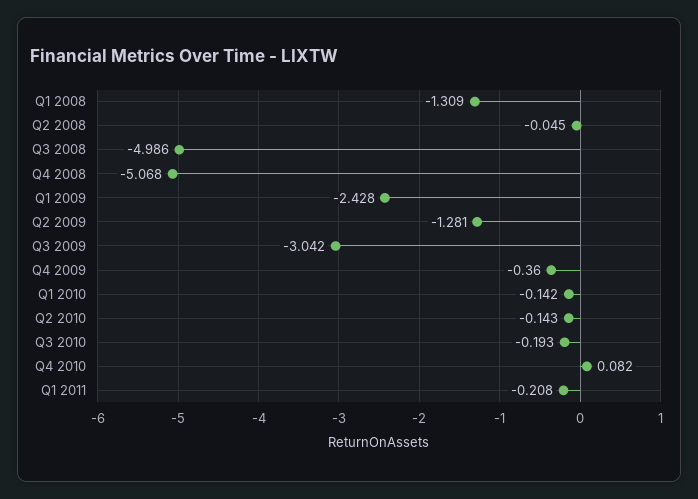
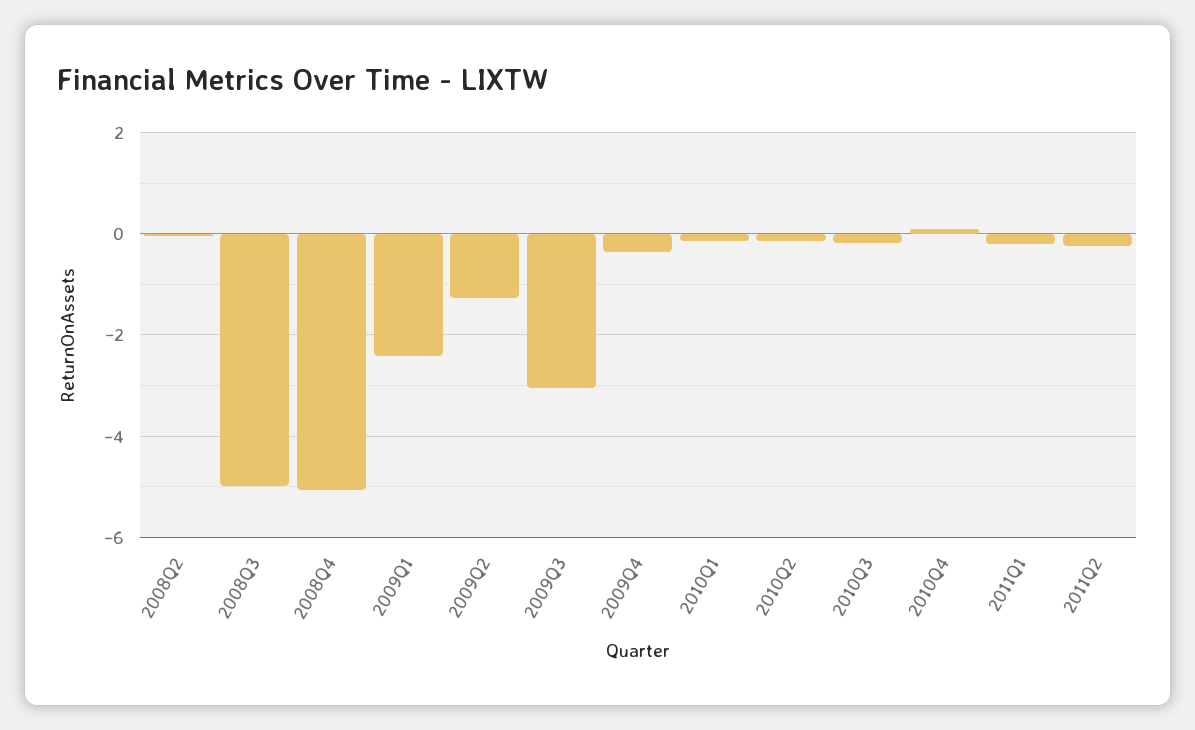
Q1 2008: -1.309 -> none
2011Q2: none -> -0.2

